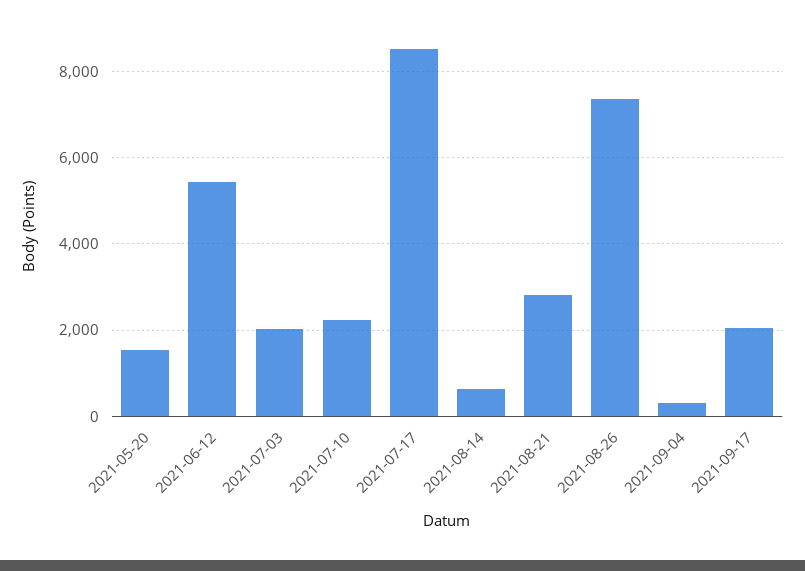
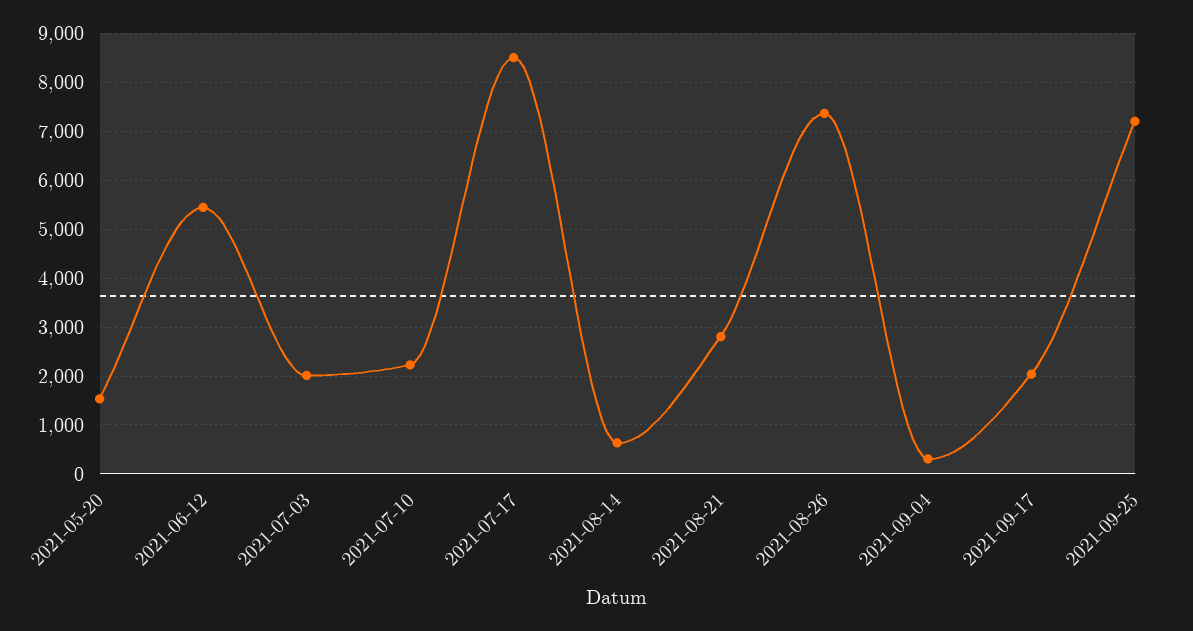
2021-09-25: none -> 7200

